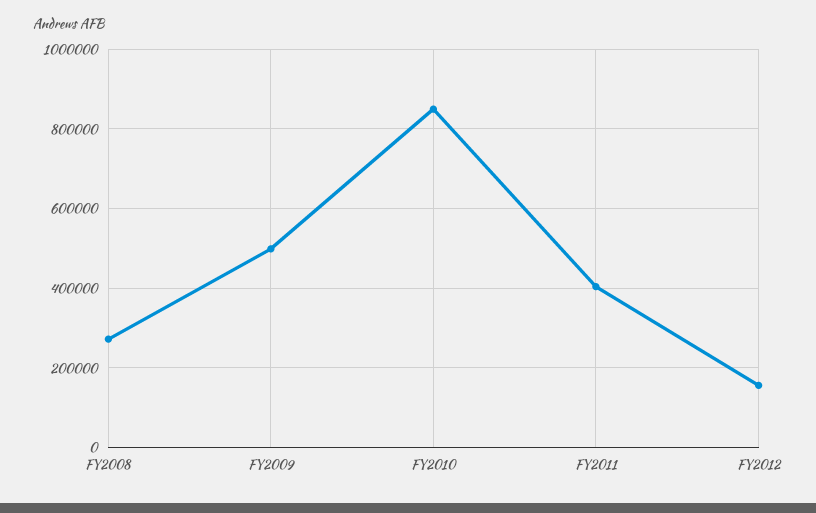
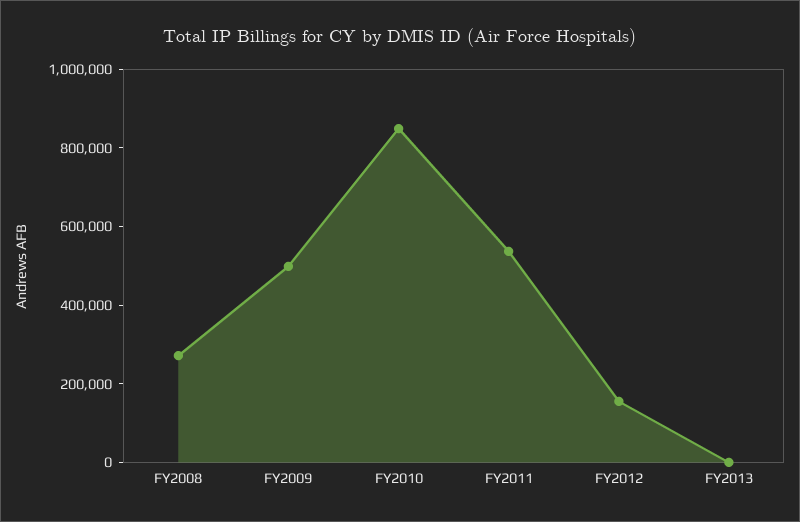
FY2011: 400000 -> 550000
FY2013: none -> 0

